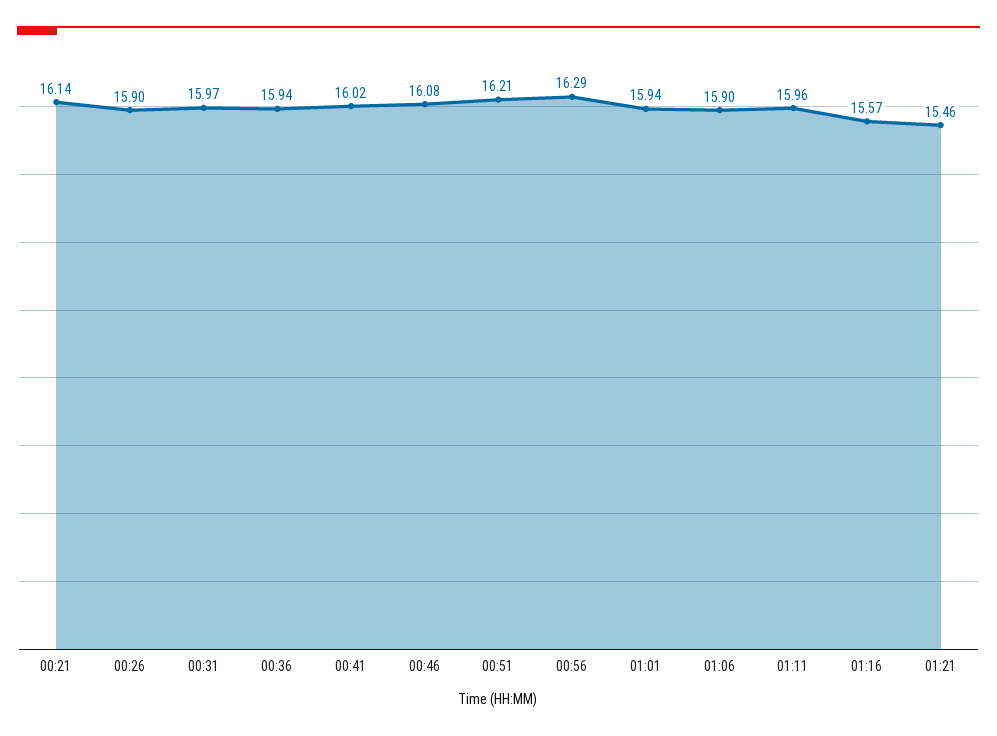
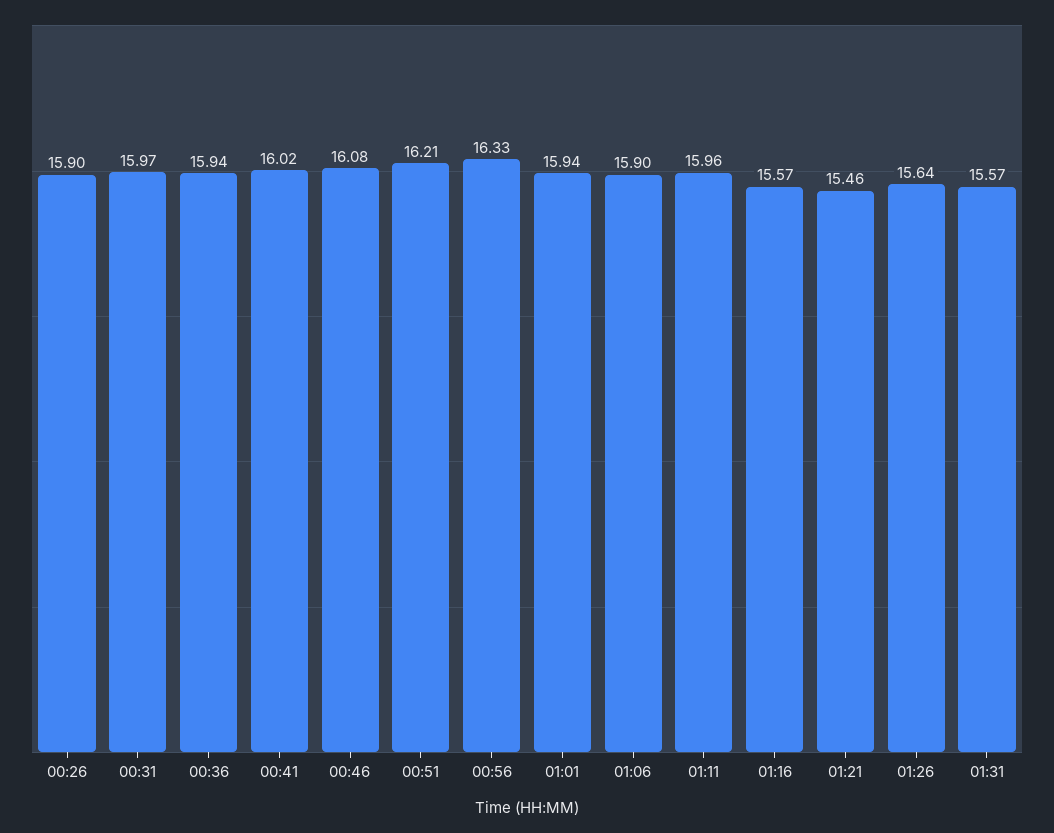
00:21: 16.14 -> none
00:56: 16.29 -> 16.33
01:26: none -> 15.64
01:31: none -> 15.57

